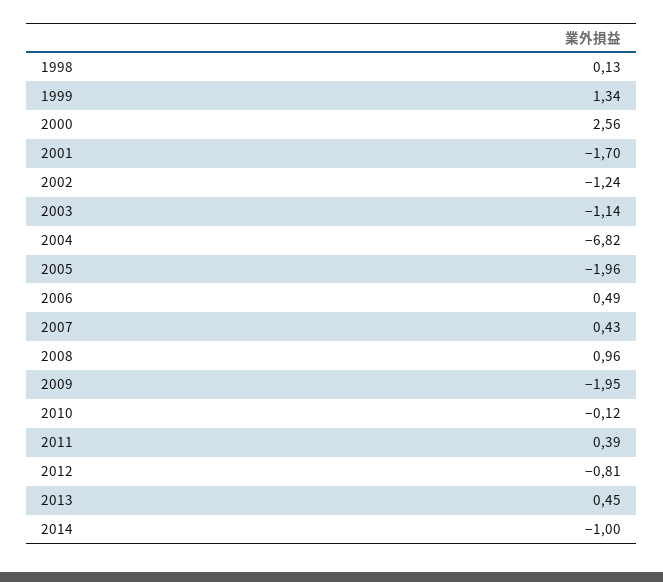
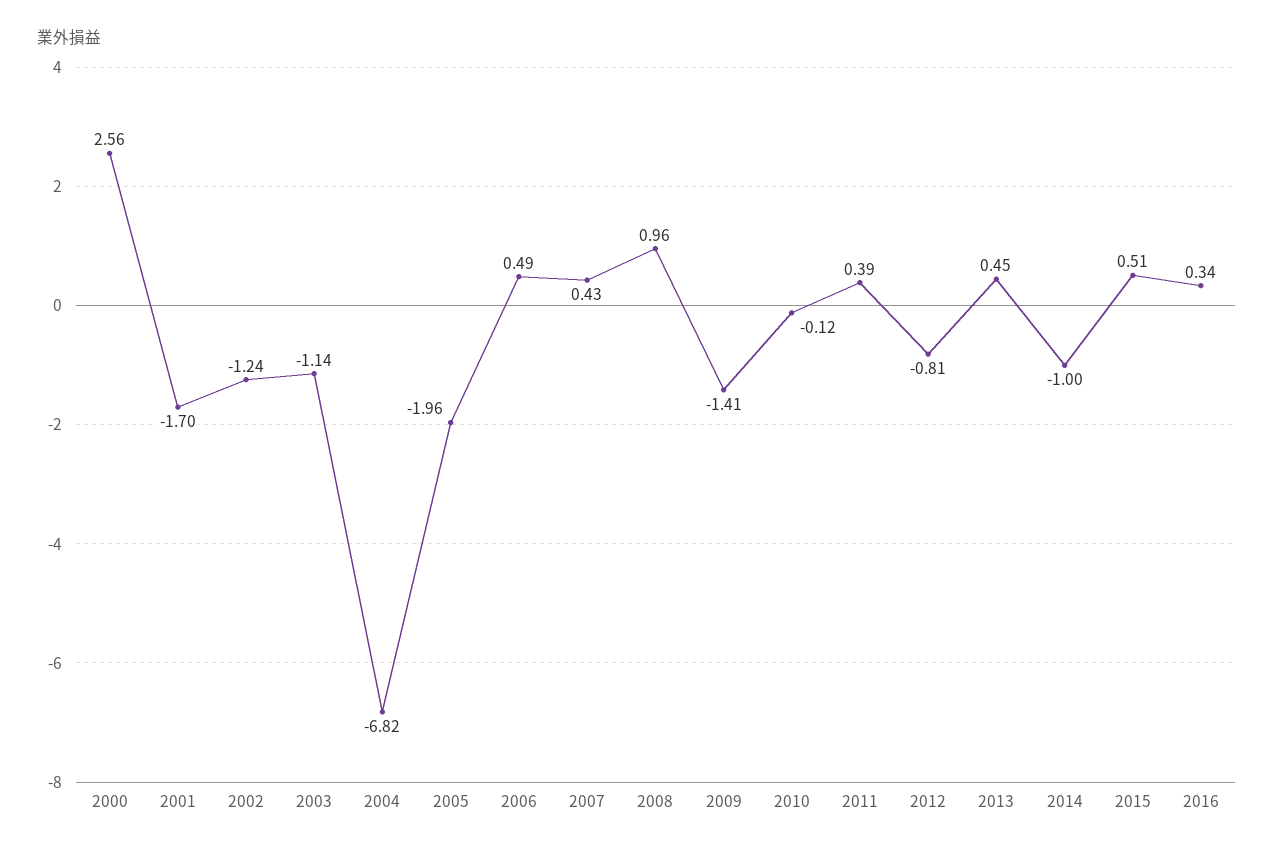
1998: 0.13 -> none
1999: 1.34 -> none
2009: -1.95 -> -1.41
2015: none -> 0.51
2016: none -> 0.34

